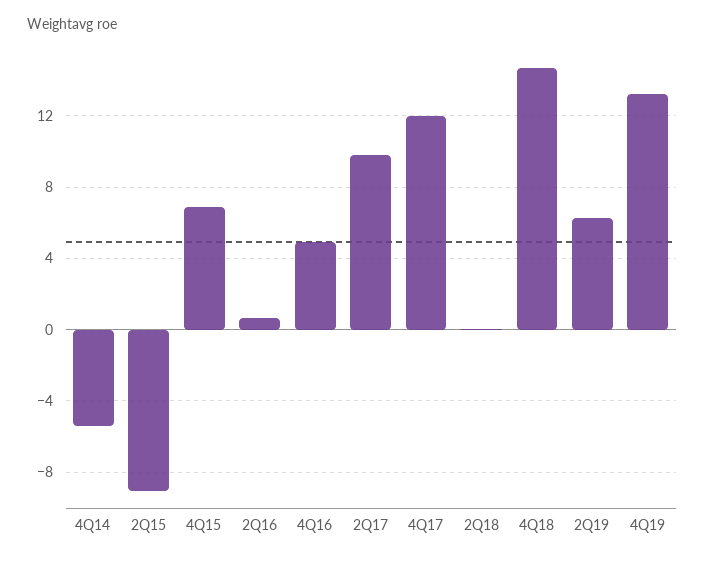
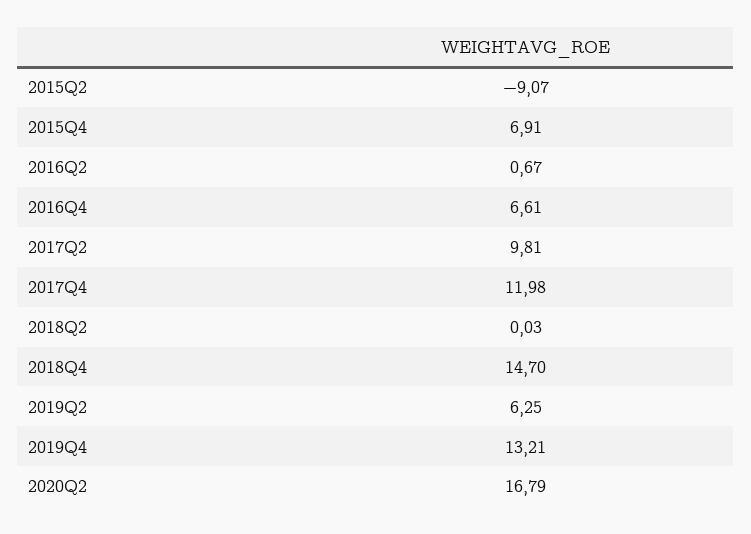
4Q14: -5.5 -> none
4Q16: 5 -> 6.61
2020Q2: none -> 16.79

